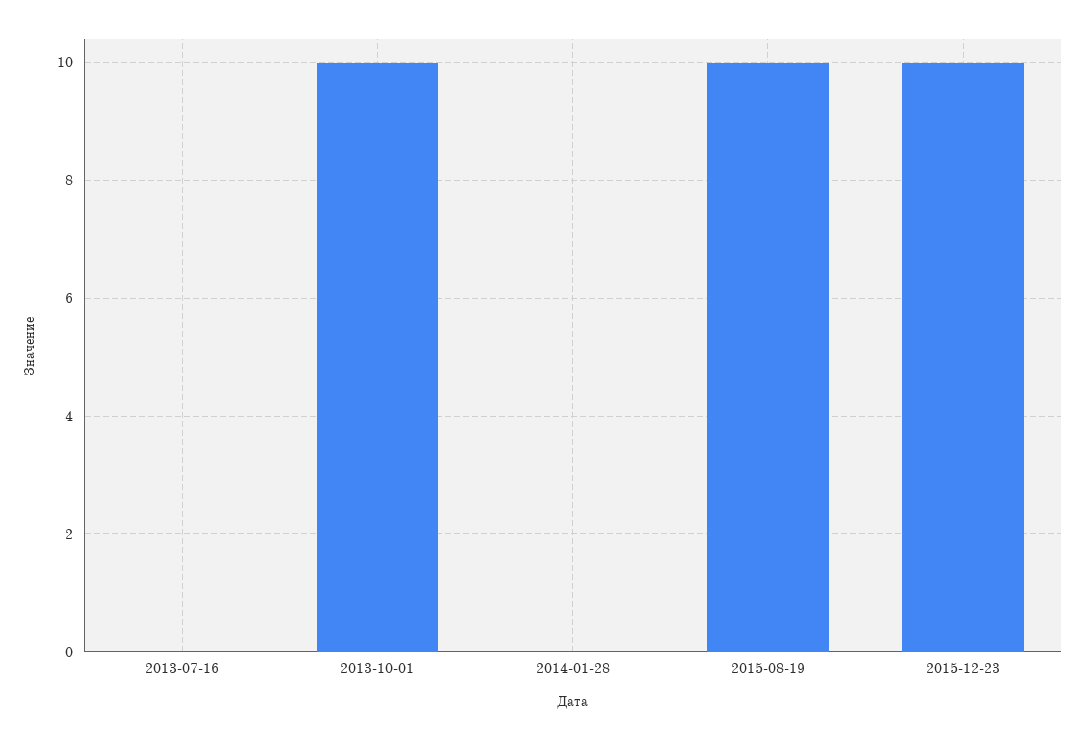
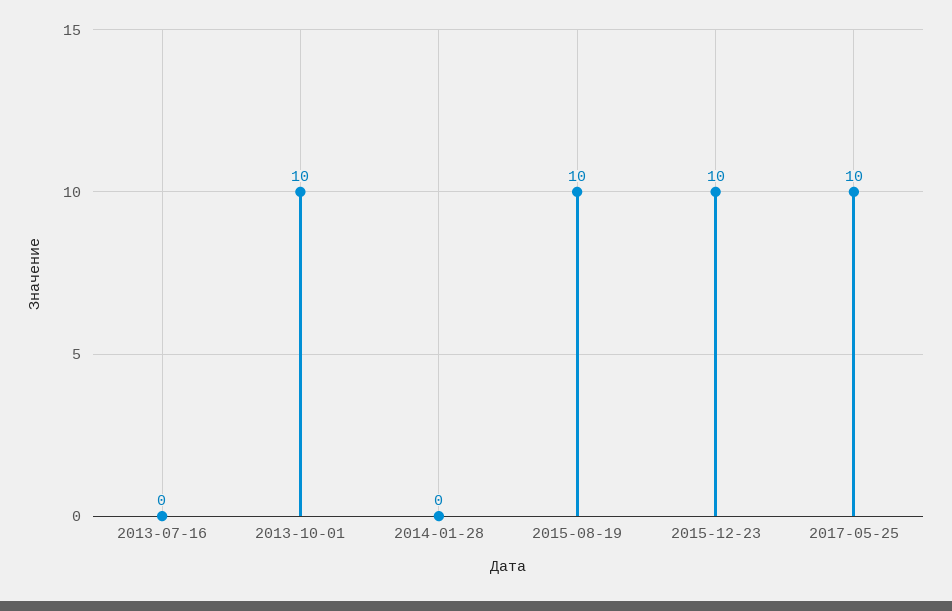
2017-05-25: none -> 10

